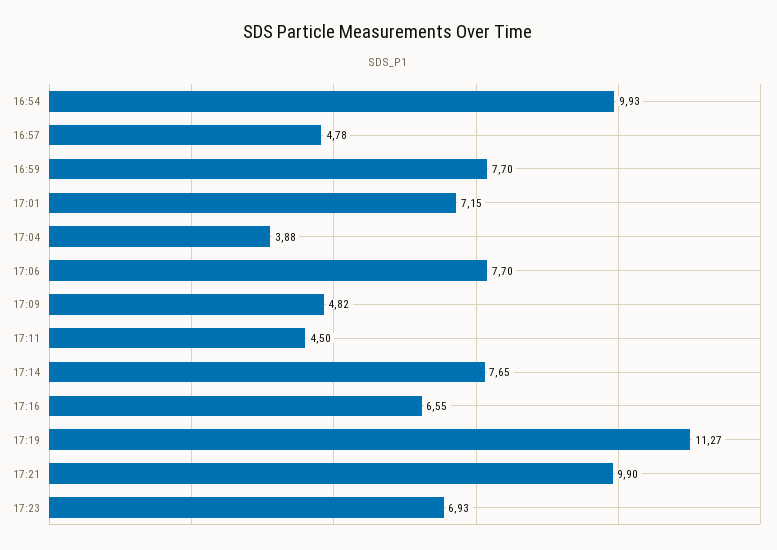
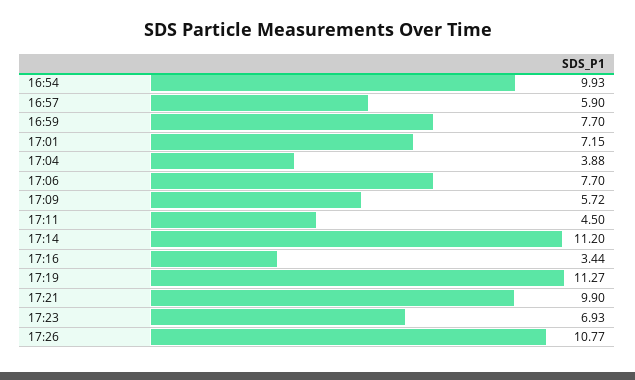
16:57: 4.78 -> 5.9
17:09: 4.82 -> 5.72
17:14: 7.65 -> 11.2
17:16: 6.55 -> 3.44
17:26: none -> 10.77

